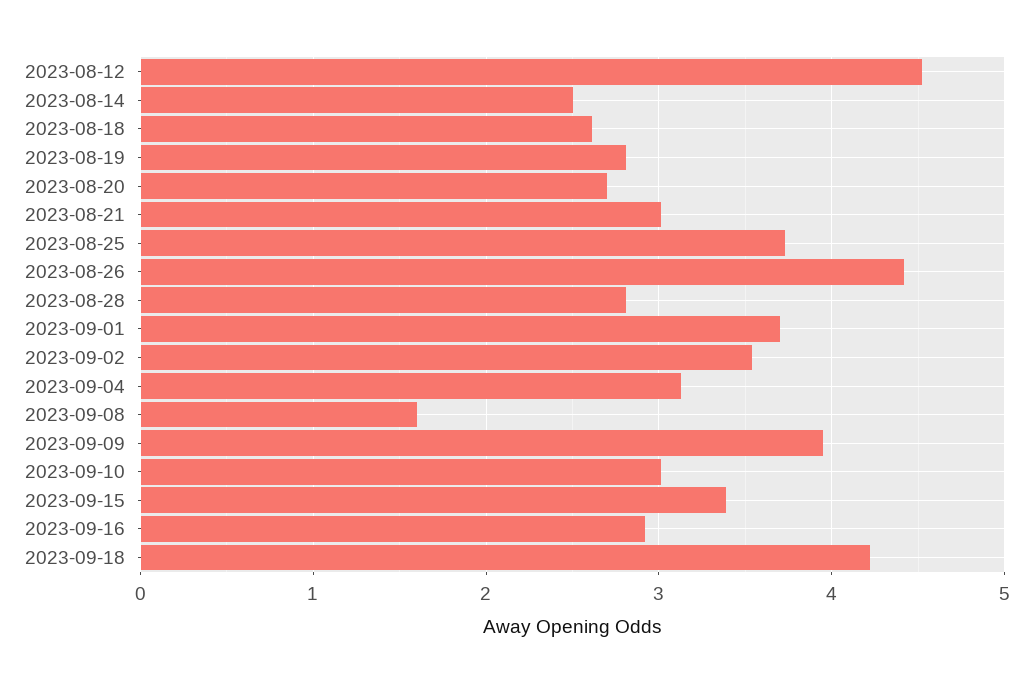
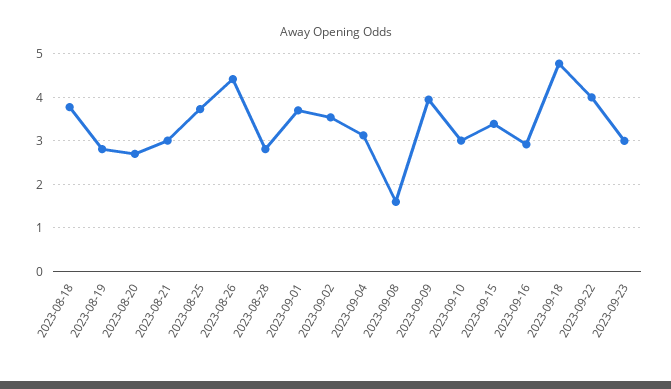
2023-08-12: 4.5 -> none
2023-08-14: 2.5 -> none
2023-08-18: 2.6 -> 3.8
2023-09-18: 4.2 -> 4.8
2023-09-22: none -> 4
2023-09-23: none -> 3

